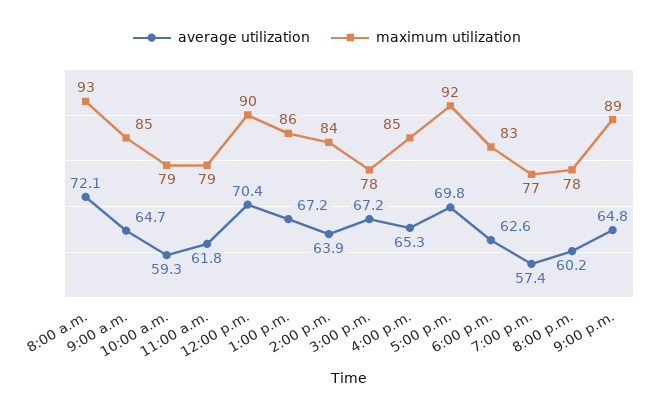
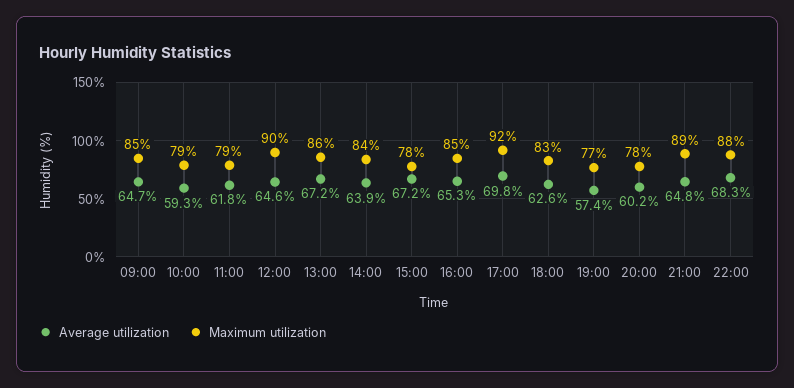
average utilization, 8:00 a.m.: 72.1 -> none
maximum utilization, 8:00 a.m.: 93 -> none
average utilization, 12:00 p.m.: 70.4 -> 64.6
average utilization, 22:00: none -> 68.3
maximum utilization, 22:00: none -> 88

